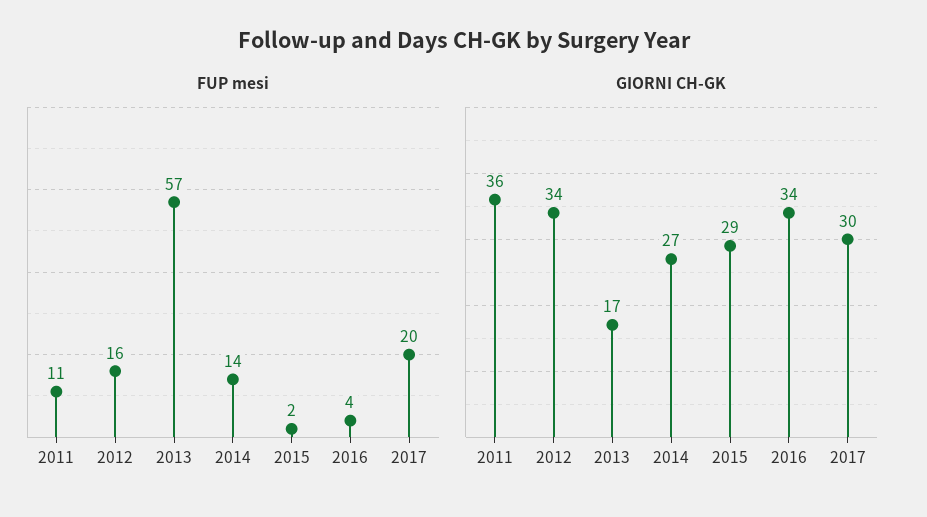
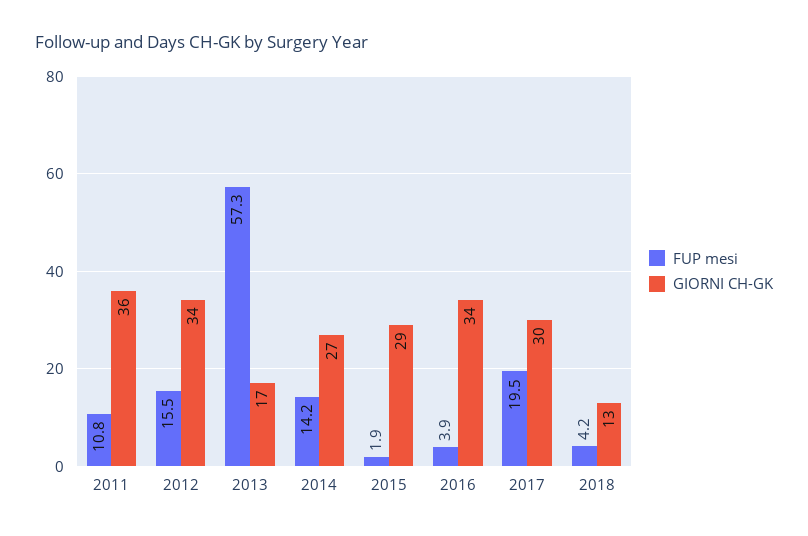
FUP mesi, 2018: none -> 4.2
GIORNI CH-GK, 2018: none -> 13

